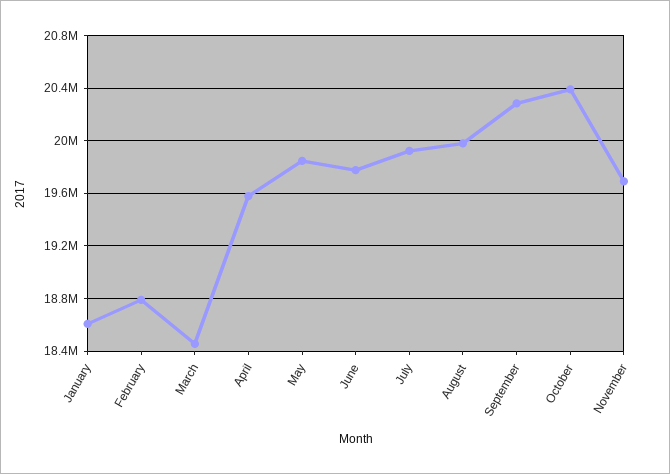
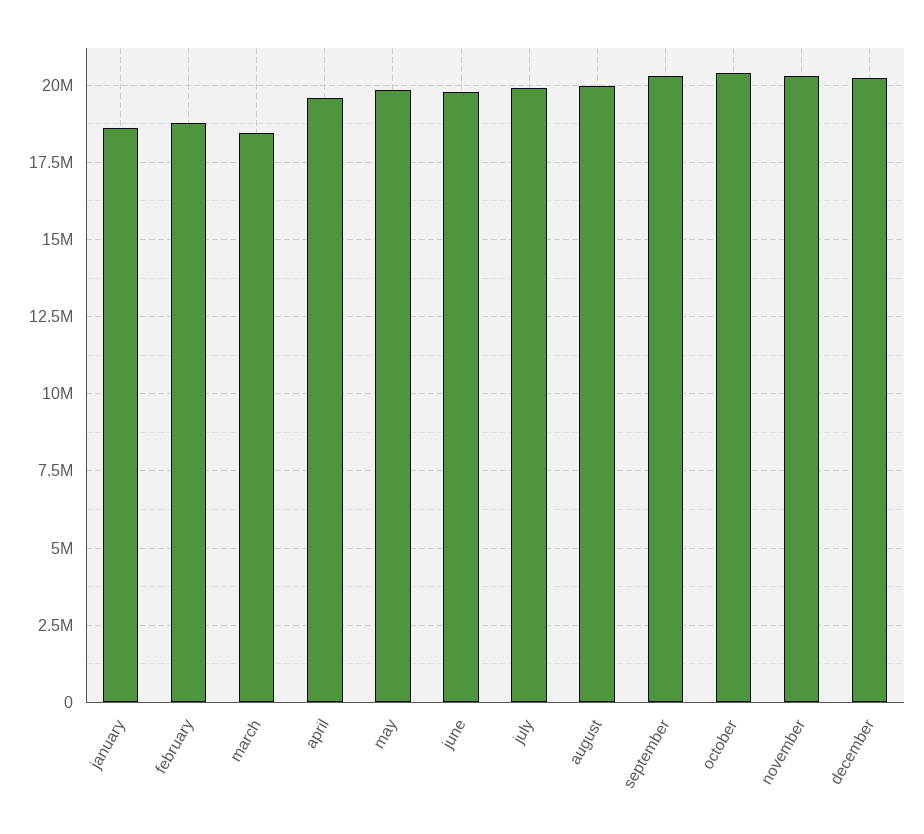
November: 19700000 -> 20250000
december: none -> 20250000

